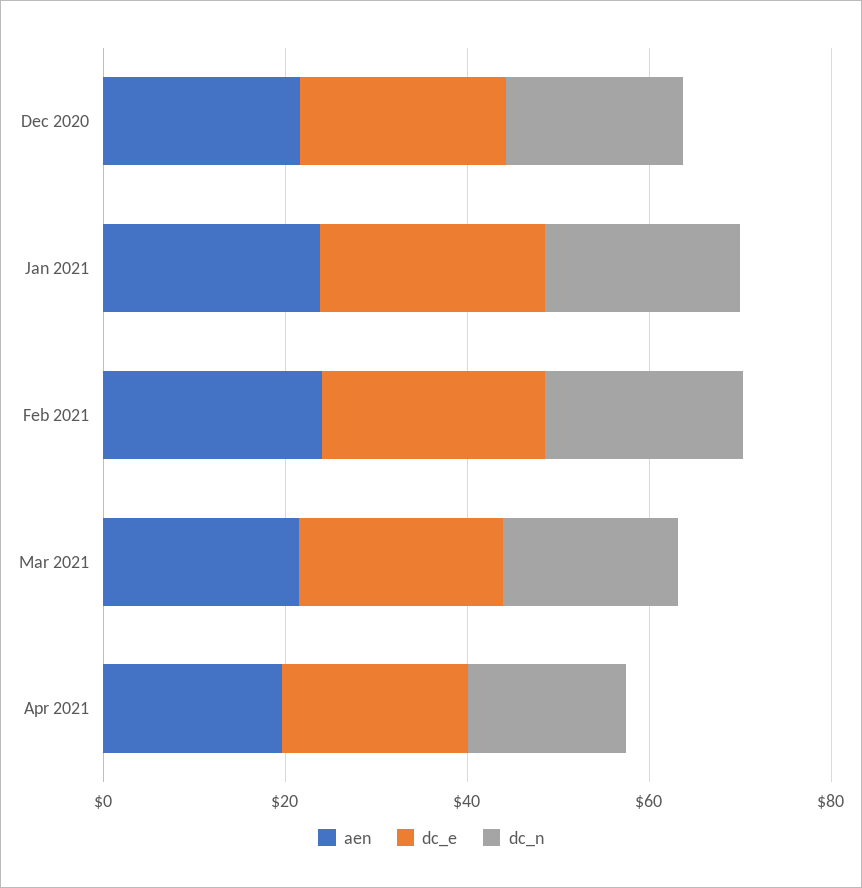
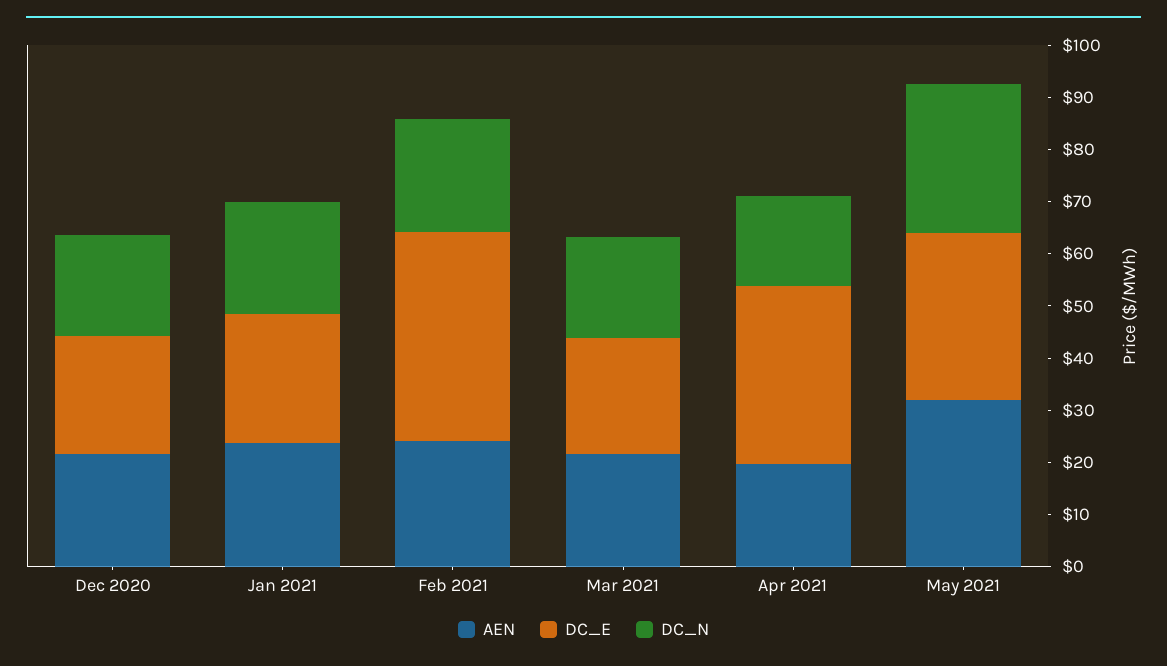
dc_e, Feb 2021: 25 -> 40
dc_e, Apr 2021: 20 -> 34
aen, May 2021: none -> 32
dc_e, May 2021: none -> 32
dc_n, May 2021: none -> 28

